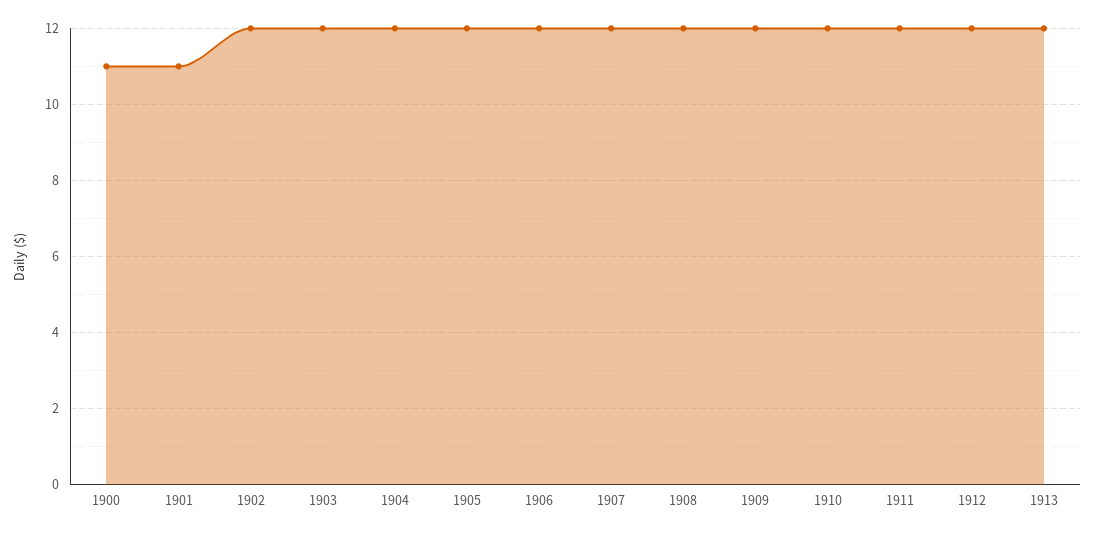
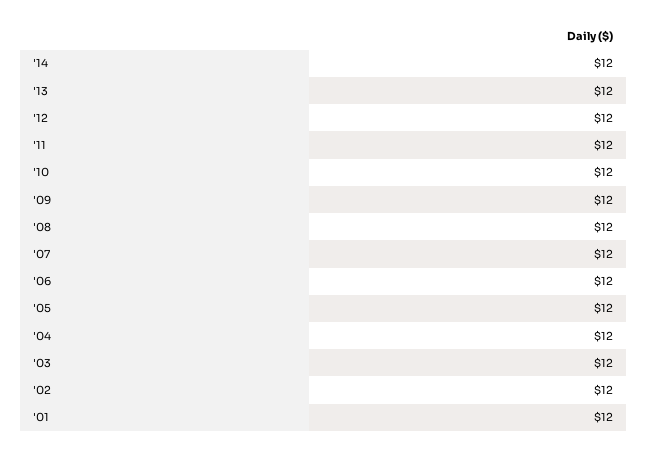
1900: 11 -> none
1901: 11 -> 12
'14: none -> 12

